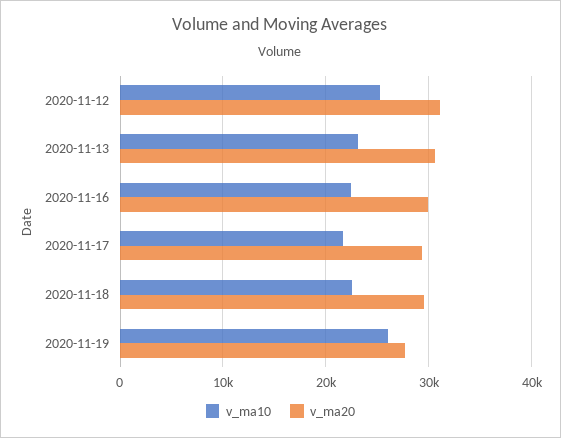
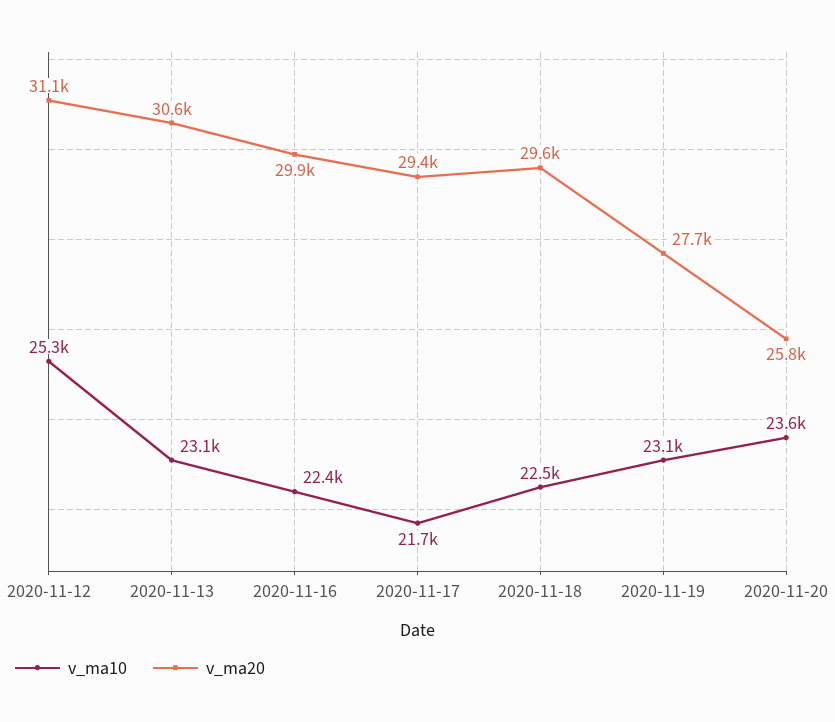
v_ma10, 2020-11-19: 26000 -> 23100
v_ma10, 2020-11-20: none -> 23600
v_ma20, 2020-11-20: none -> 25800

